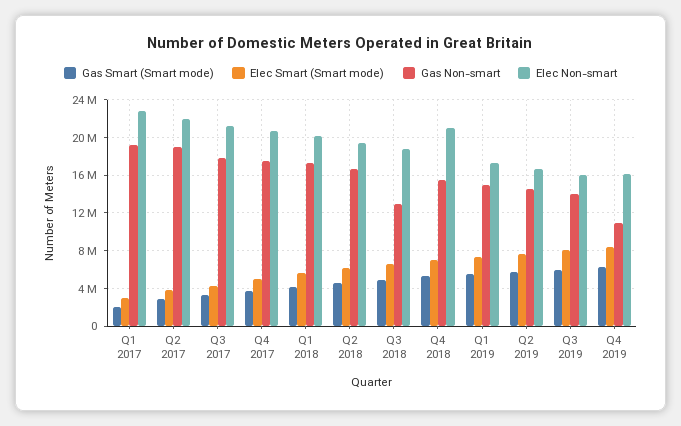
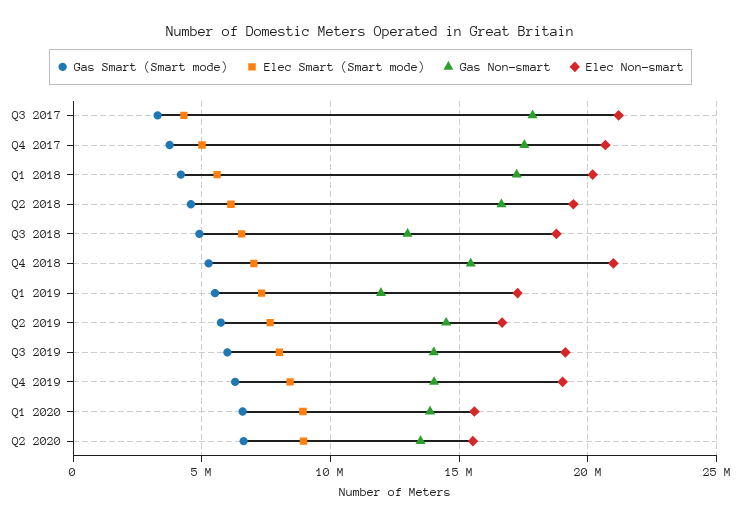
Gas Smart (Smart mode), Q1 2017: 2000000 -> none
Elec Smart (Smart mode), Q1 2017: 3000000 -> none
Gas Non-smart, Q1 2017: 19000000 -> none
Elec Non-smart, Q1 2017: 23000000 -> none
Gas Smart (Smart mode), Q2 2017: 3000000 -> none
Elec Smart (Smart mode), Q2 2017: 4000000 -> none
Gas Non-smart, Q2 2017: 19000000 -> none
Elec Non-smart, Q2 2017: 22000000 -> none
Gas Non-smart, Q1 2019: 15000000 -> 12000000
Elec Non-smart, Q3 2019: 16000000 -> 19000000
Gas Non-smart, Q4 2019: 11000000 -> 14000000
Elec Non-smart, Q4 2019: 16000000 -> 19000000
Gas Smart (Smart mode), Q1 2020: none -> 6500000
Elec Smart (Smart mode), Q1 2020: none -> 9000000
Gas Non-smart, Q1 2020: none -> 14000000
Elec Non-smart, Q1 2020: none -> 15500000
Gas Smart (Smart mode), Q2 2020: none -> 6500000
Elec Smart (Smart mode), Q2 2020: none -> 9000000
Gas Non-smart, Q2 2020: none -> 13500000
Elec Non-smart, Q2 2020: none -> 15500000

